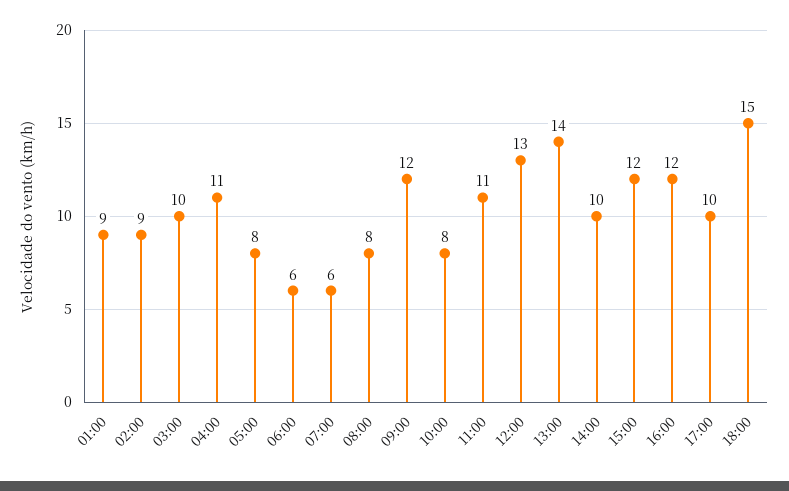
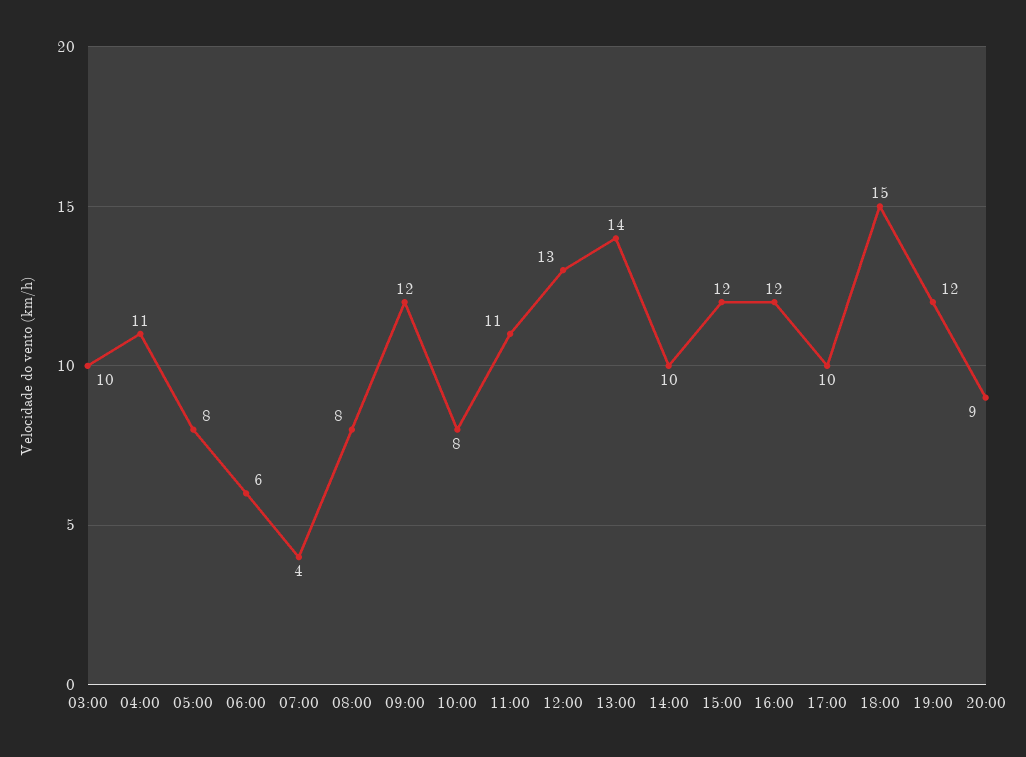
01:00: 9 -> none
02:00: 9 -> none
07:00: 6 -> 4
19:00: none -> 12
20:00: none -> 9

